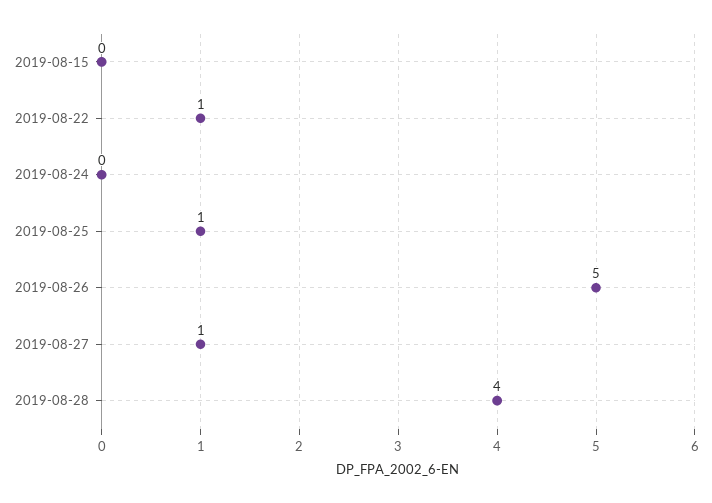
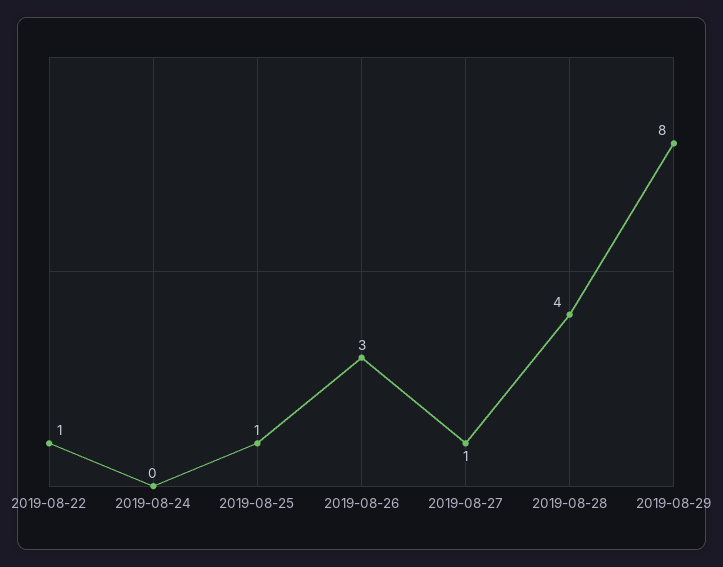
2019-08-15: 0 -> none
2019-08-26: 5 -> 3
2019-08-29: none -> 8

